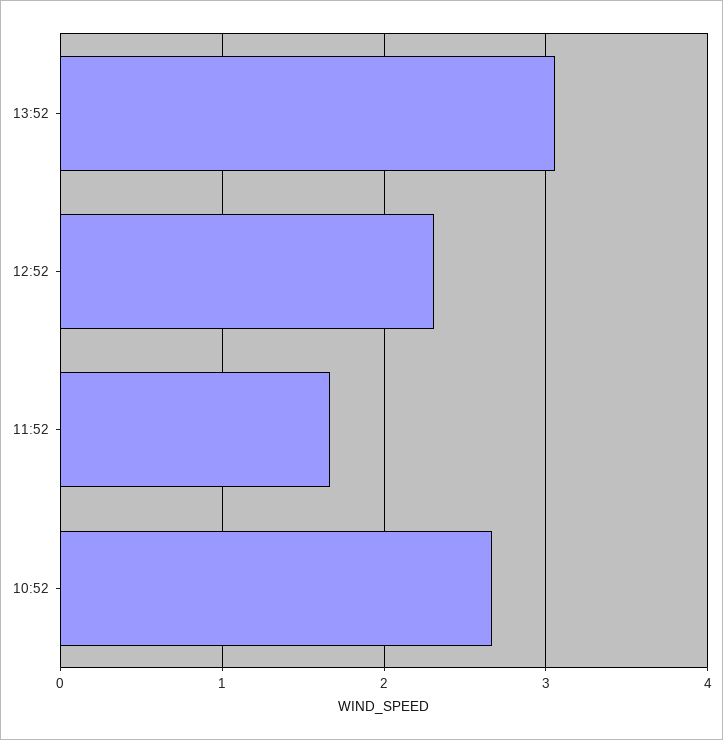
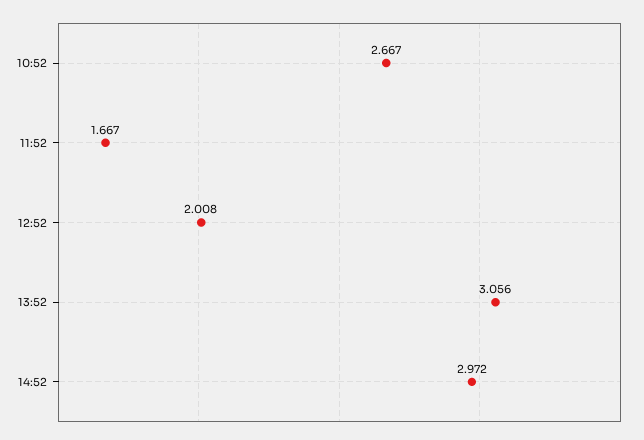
12:52: 2.3 -> 2.008
14:52: none -> 2.972

